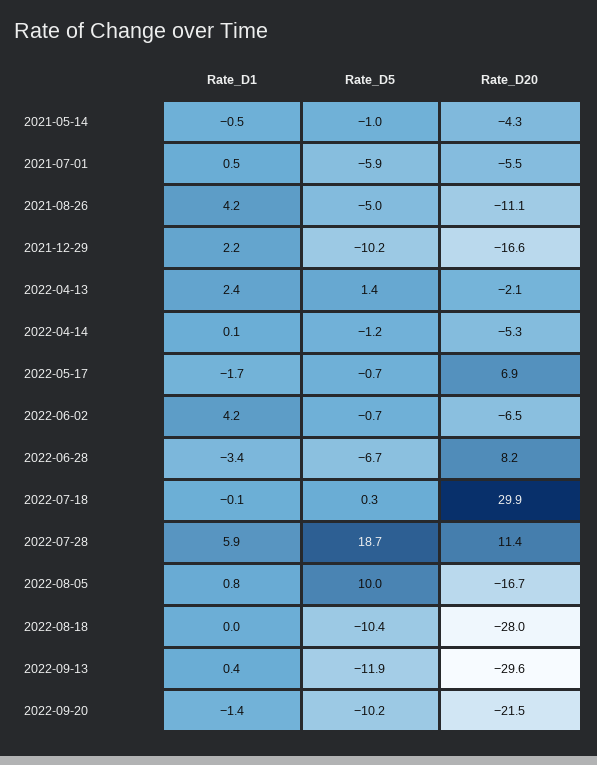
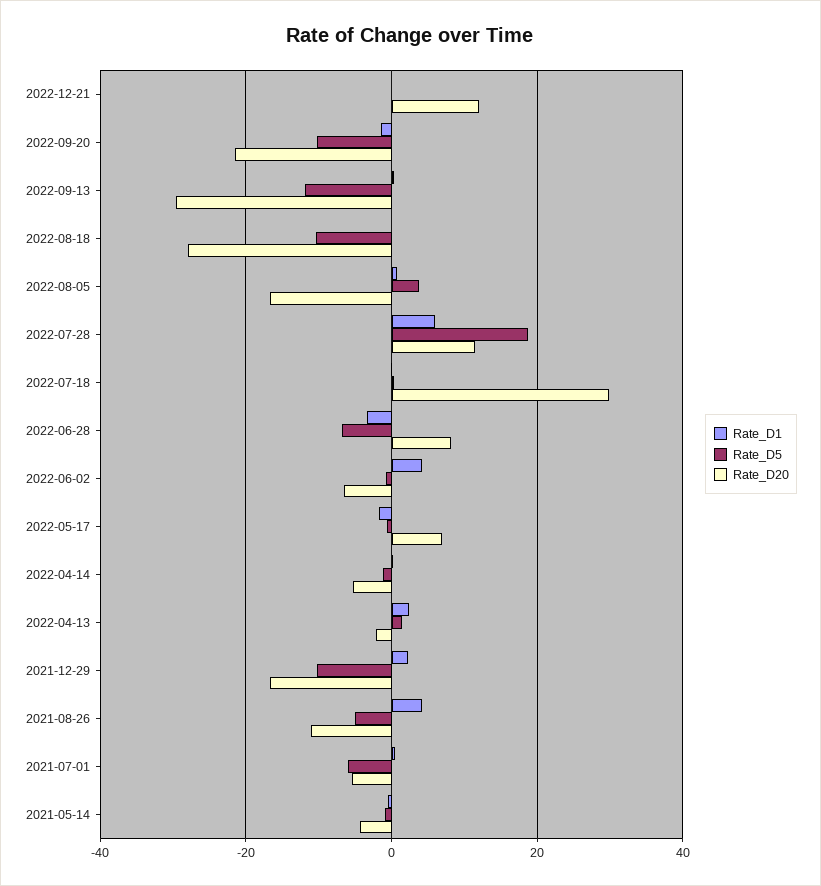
Rate_D5, 2022-08-05: 10 -> 4
Rate_D1, 2022-12-21: none -> 0
Rate_D5, 2022-12-21: none -> 0
Rate_D20, 2022-12-21: none -> 12

